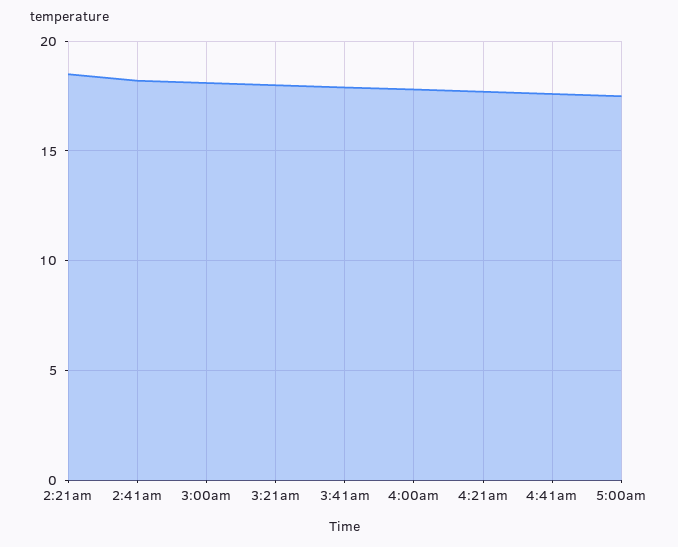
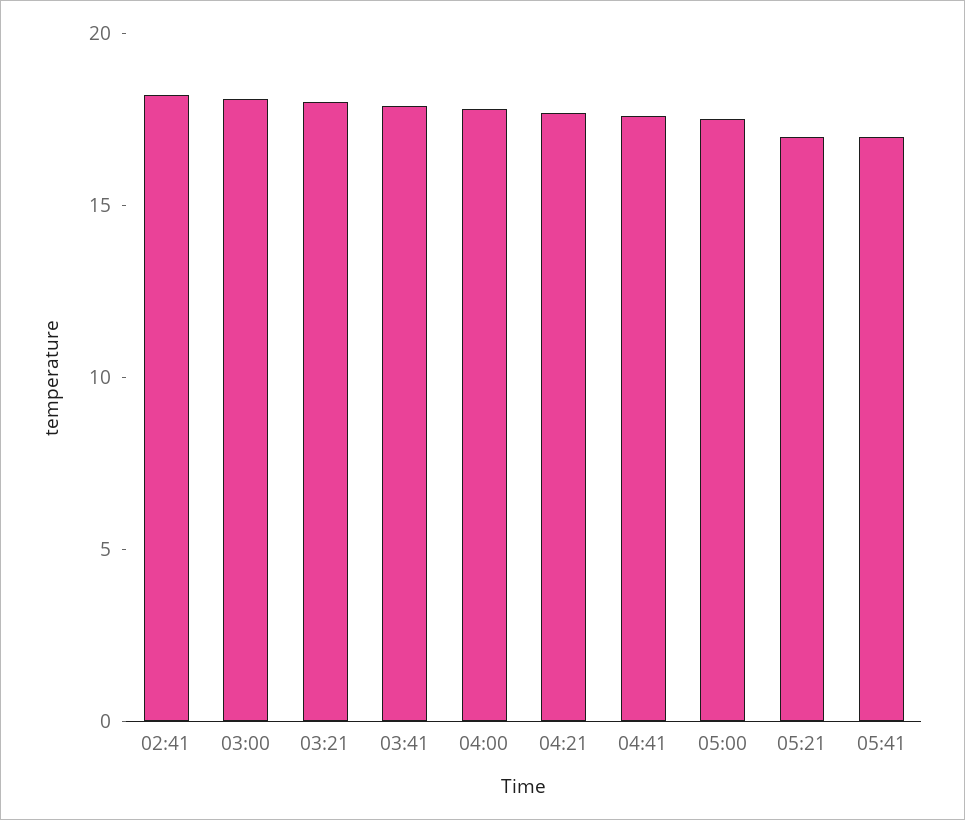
2:21am: 18.5 -> none
05:21: none -> 17
05:41: none -> 17

